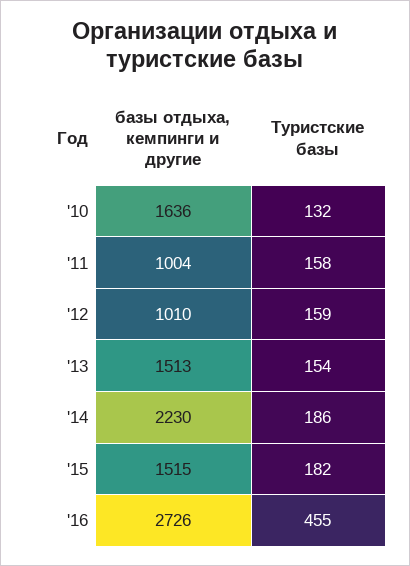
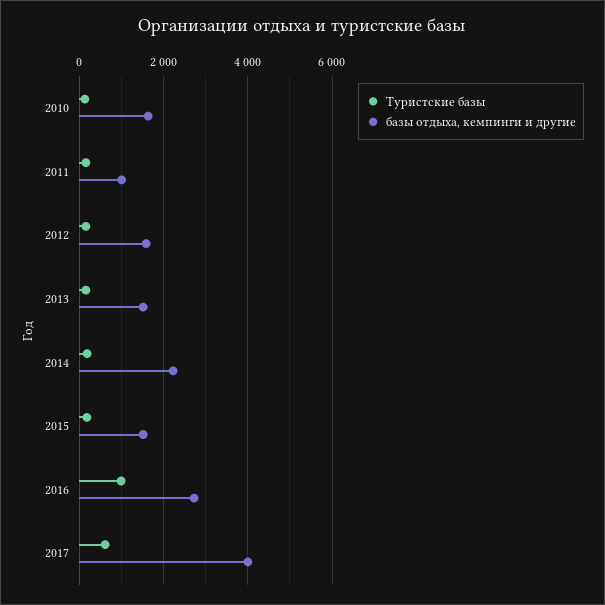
базы отдыха, кемпинги и другие, '12: 1010 -> 1600
Туристские базы, '16: 455 -> 1000
Туристские базы, 2017: none -> 600
базы отдыха, кемпинги и другие, 2017: none -> 4000

